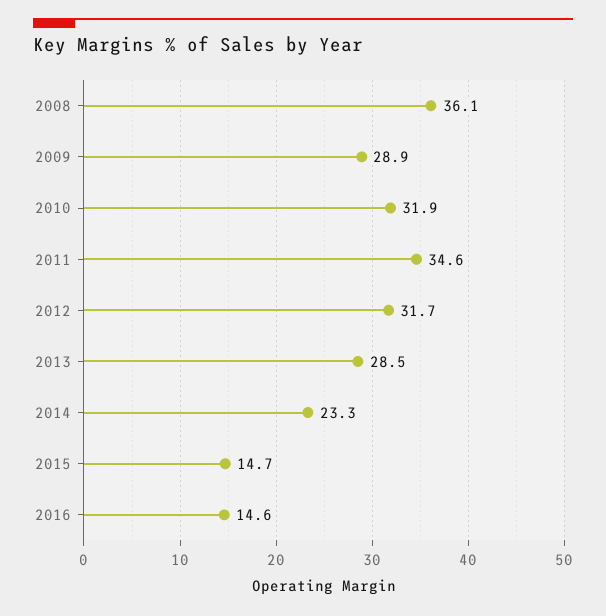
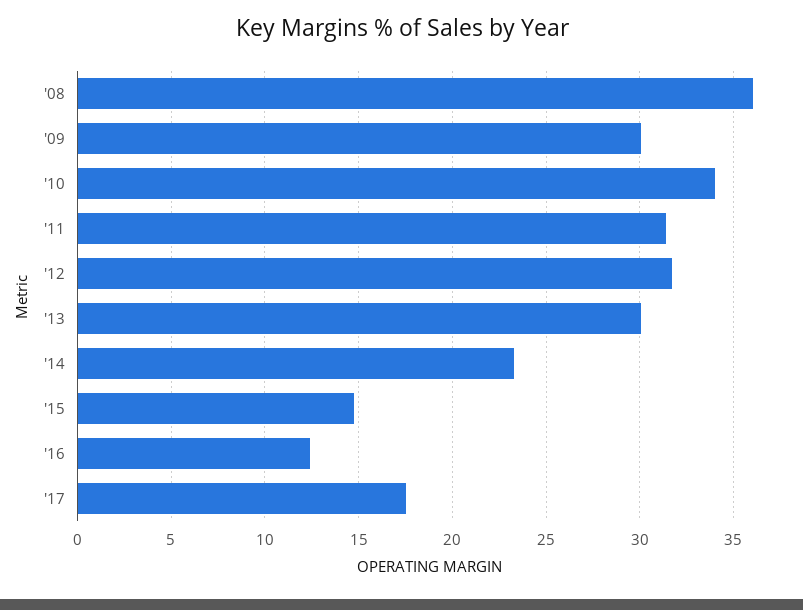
2009: 28.9 -> 30
2010: 31.9 -> 34
2011: 34.6 -> 31.5
2013: 28.5 -> 30
2016: 14.6 -> 12.5
'17: none -> 17.5

